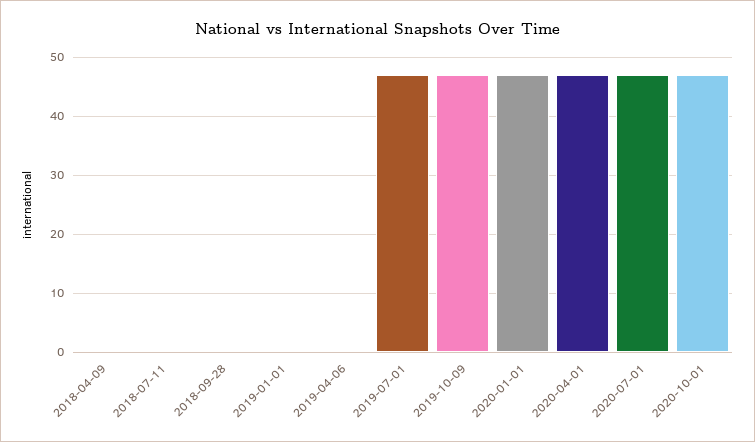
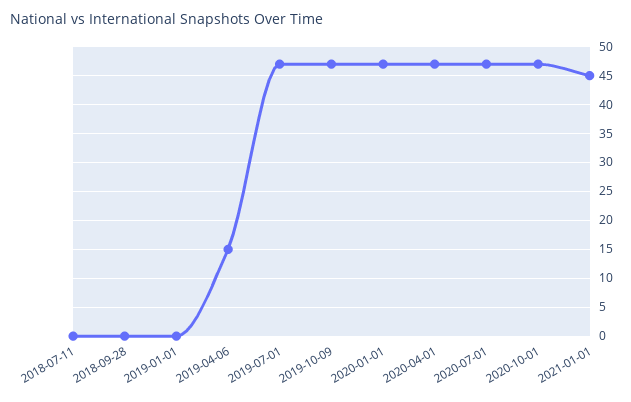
2018-04-09: 0 -> none
2019-04-06: 0 -> 15
2021-01-01: none -> 45

